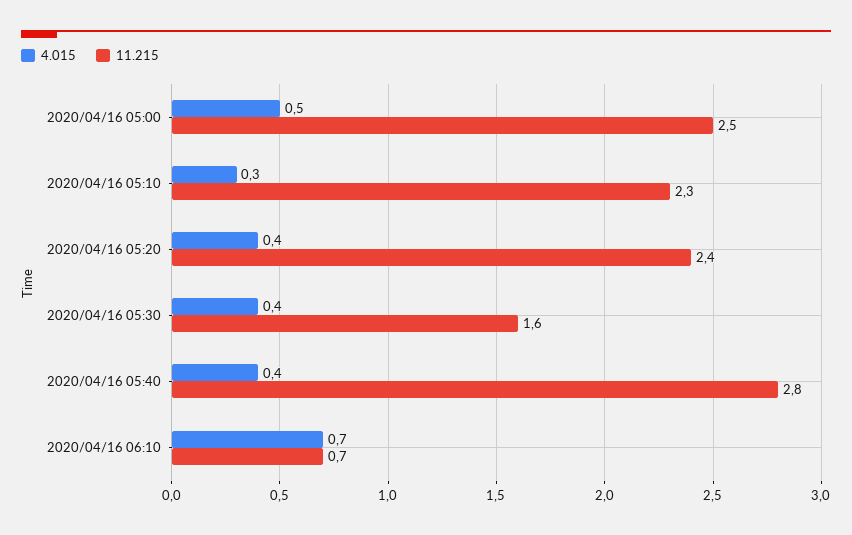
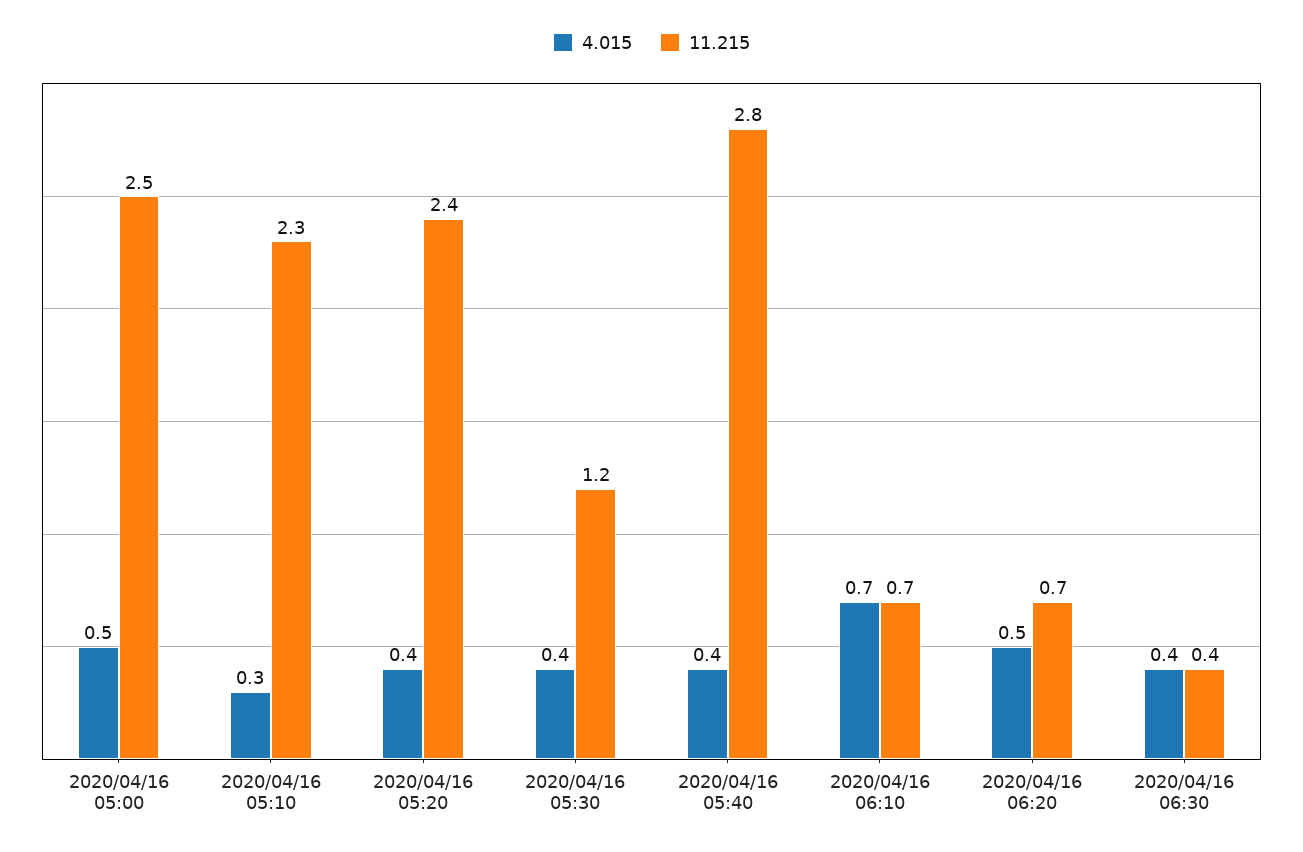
11.215, 2020/04/16 05:30: 1.6 -> 1.2
4.015, 2020/04/16 06:20: none -> 0.5
11.215, 2020/04/16 06:20: none -> 0.7
4.015, 2020/04/16 06:30: none -> 0.4
11.215, 2020/04/16 06:30: none -> 0.4

